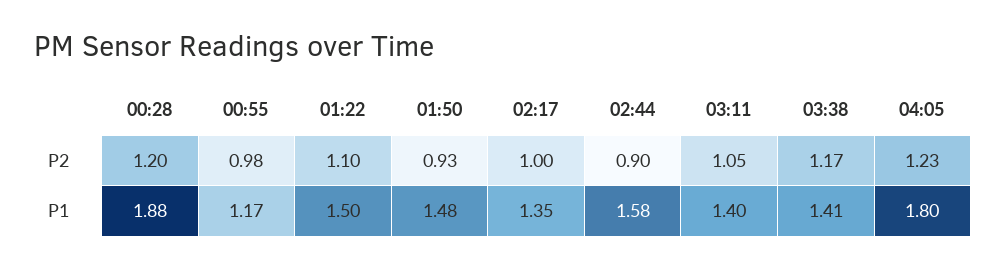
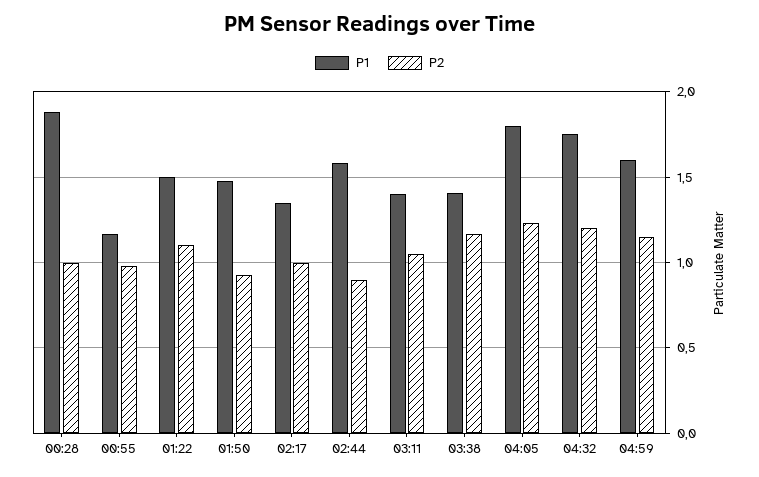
P2, 00:28: 1.2 -> 1
P1, 04:32: none -> 1.75
P2, 04:32: none -> 1.2
P1, 04:59: none -> 1.6
P2, 04:59: none -> 1.15

